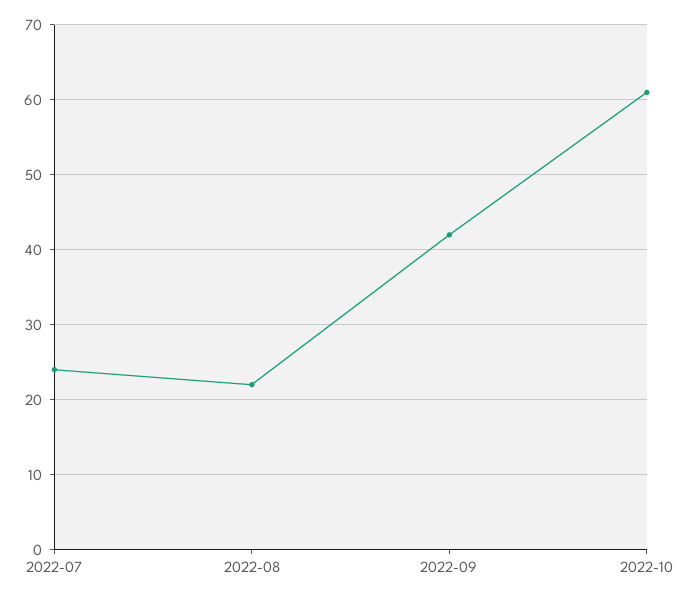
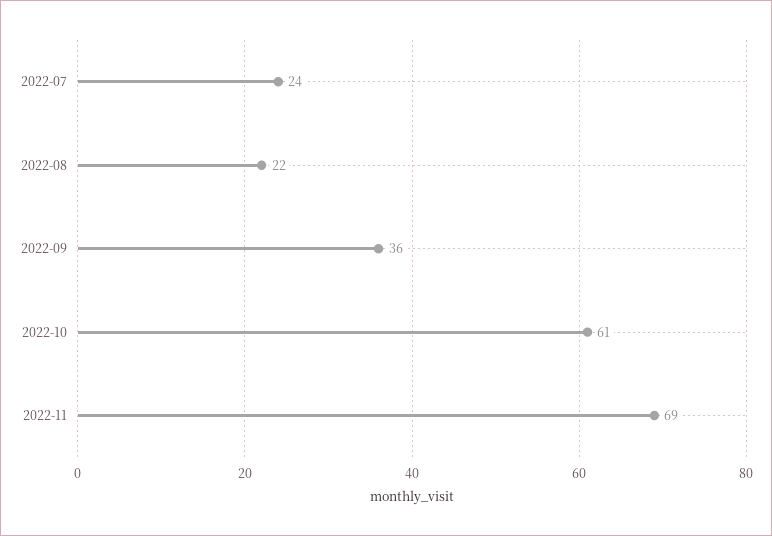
2022-09: 42 -> 36
2022-11: none -> 69

